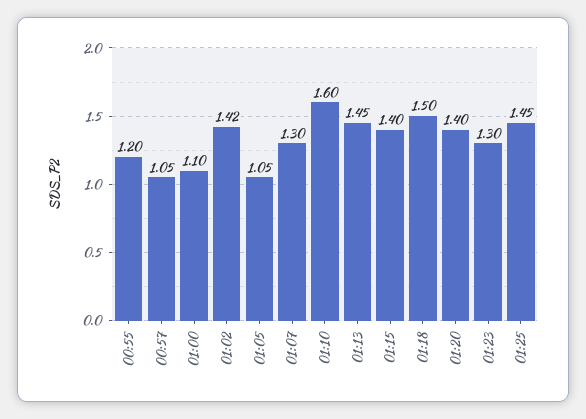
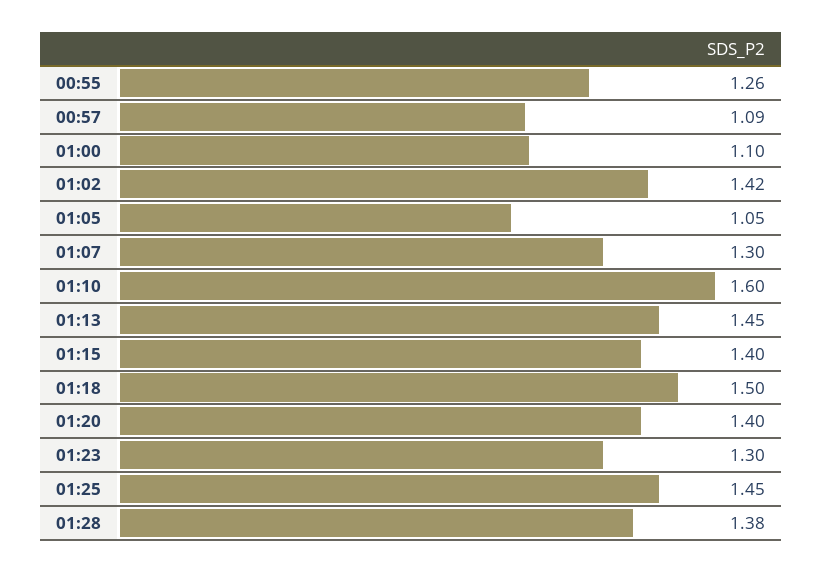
00:55: 1.2 -> 1.26
00:57: 1.05 -> 1.09
01:28: none -> 1.38

